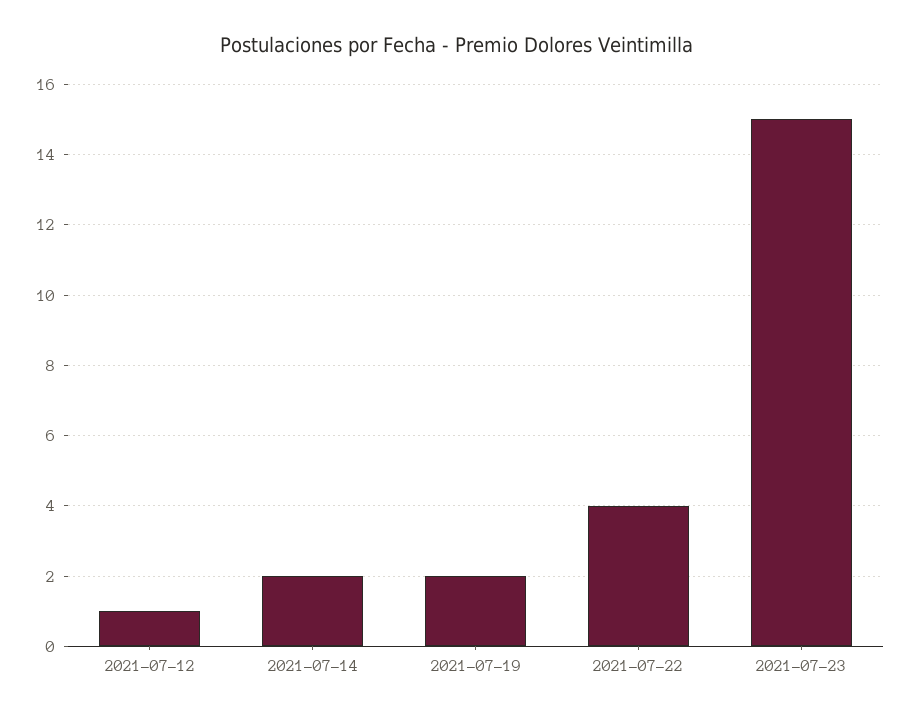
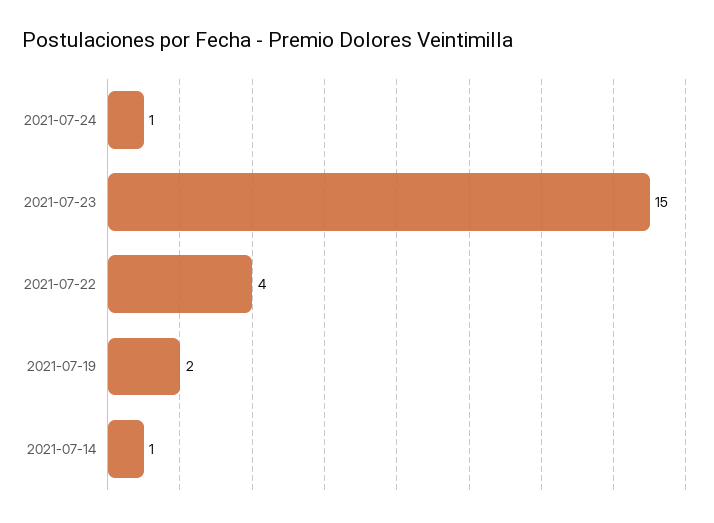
2021-07-12: 1 -> none
2021-07-14: 2 -> 1
2021-07-24: none -> 1

